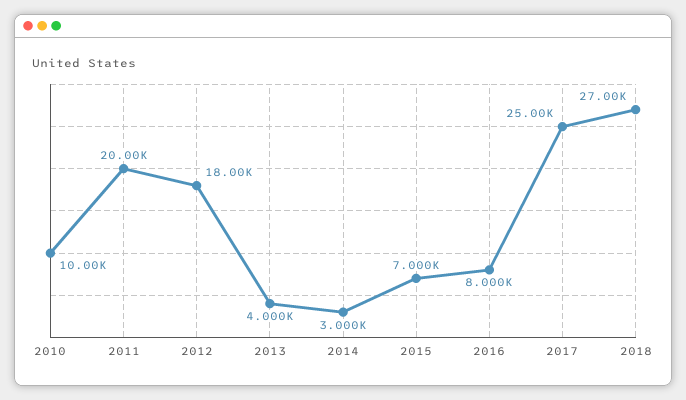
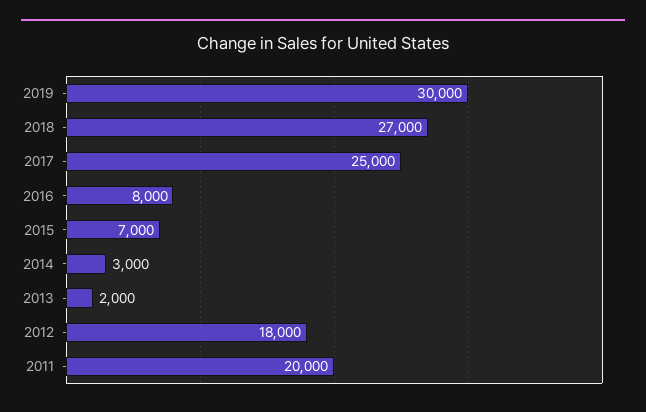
2010: 10000 -> none
2013: 4000 -> 2000
2019: none -> 30000

